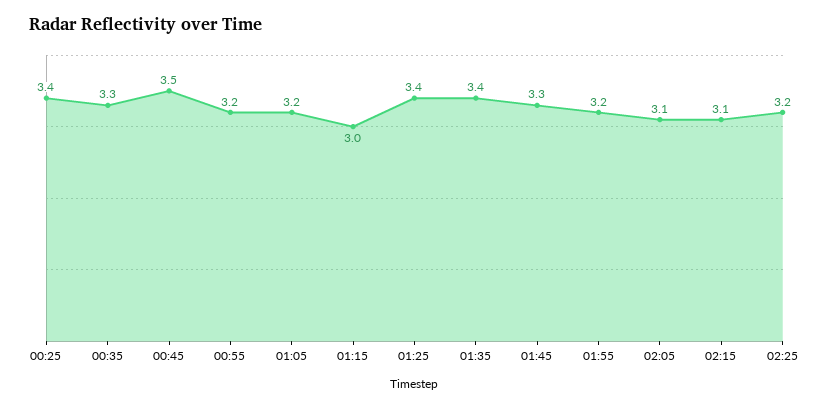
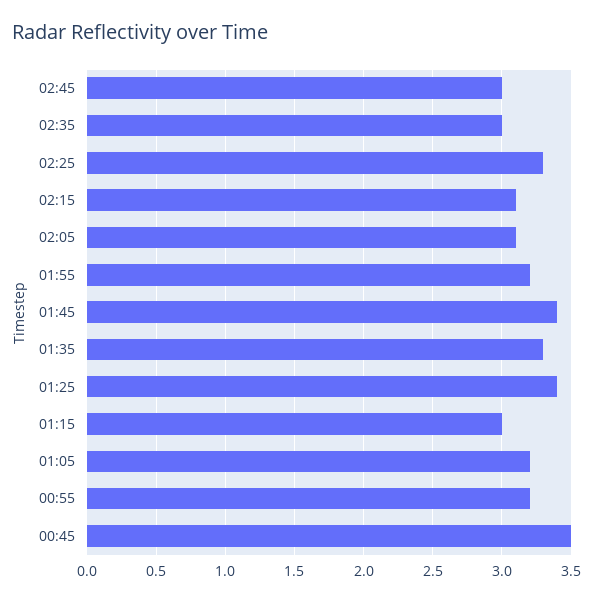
00:25: 3.4 -> none
00:35: 3.3 -> none
01:35: 3.4 -> 3.3
01:45: 3.3 -> 3.4
02:25: 3.2 -> 3.3
02:45: none -> 3
02:35: none -> 3

